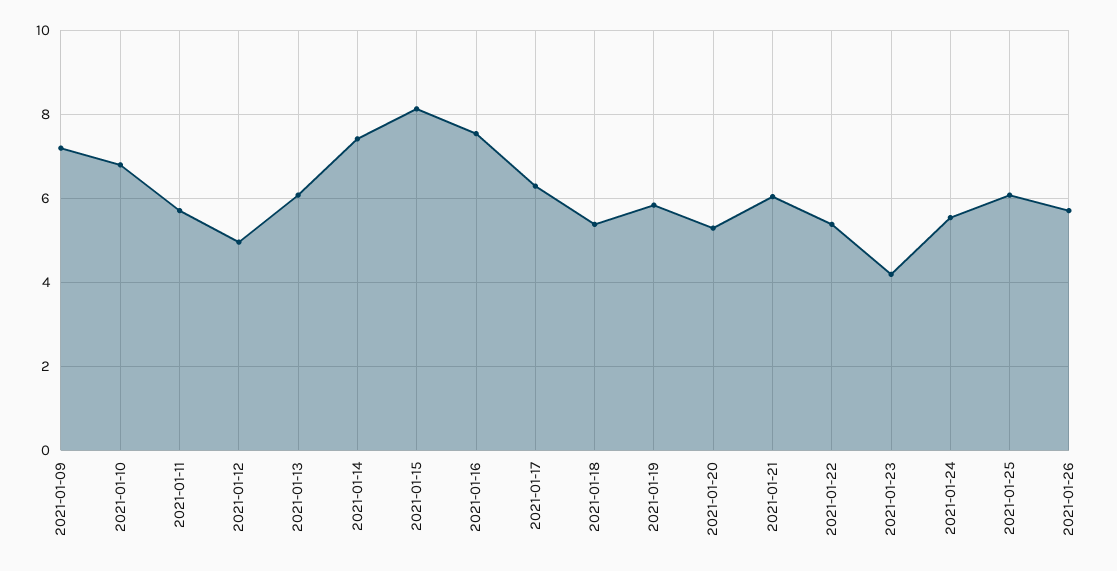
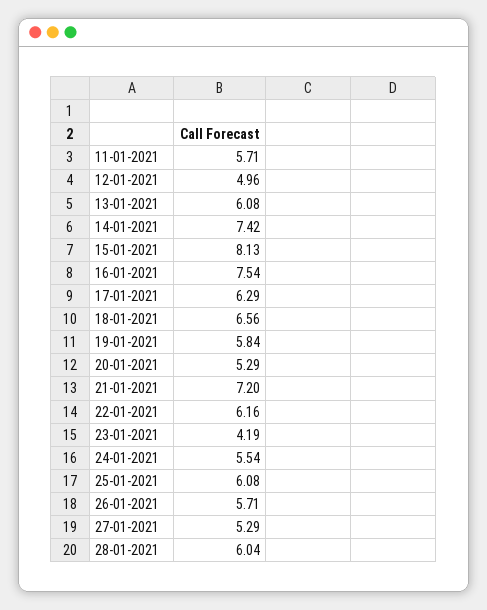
2021-01-09: 7.2 -> none
2021-01-10: 6.8 -> none
2021-01-18: 5.4 -> 6.56
2021-01-21: 6 -> 7.2
2021-01-22: 5.4 -> 6.16
27-01-2021: none -> 5.29
28-01-2021: none -> 6.04

